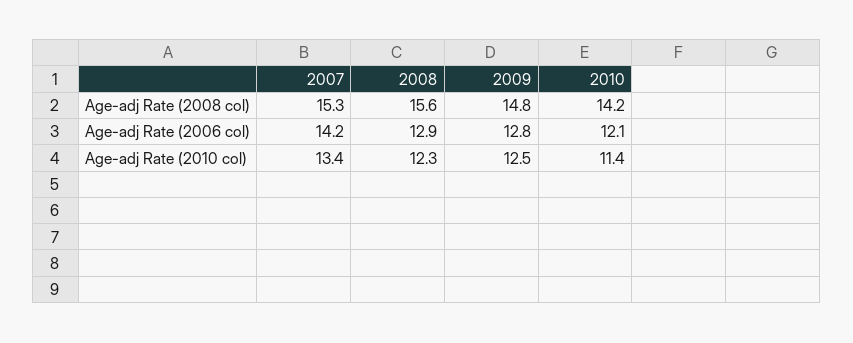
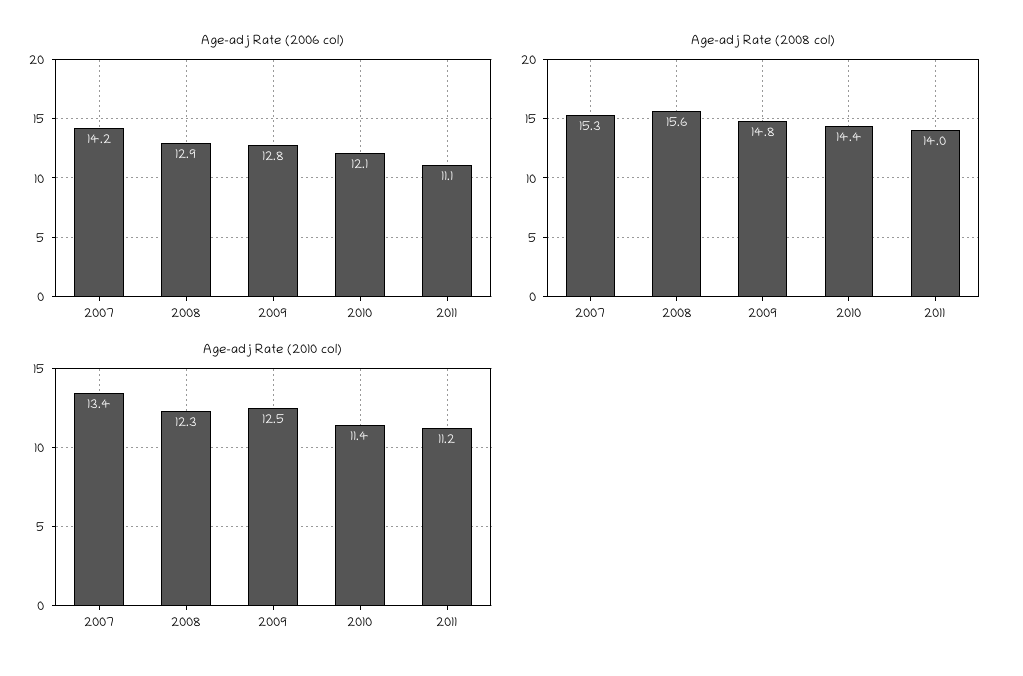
Age-adj Rate (2008 col), 2010: 14.2 -> 14.4
Age-adj Rate (2006 col), 2011: none -> 11.1
Age-adj Rate (2008 col), 2011: none -> 14
Age-adj Rate (2010 col), 2011: none -> 11.2

